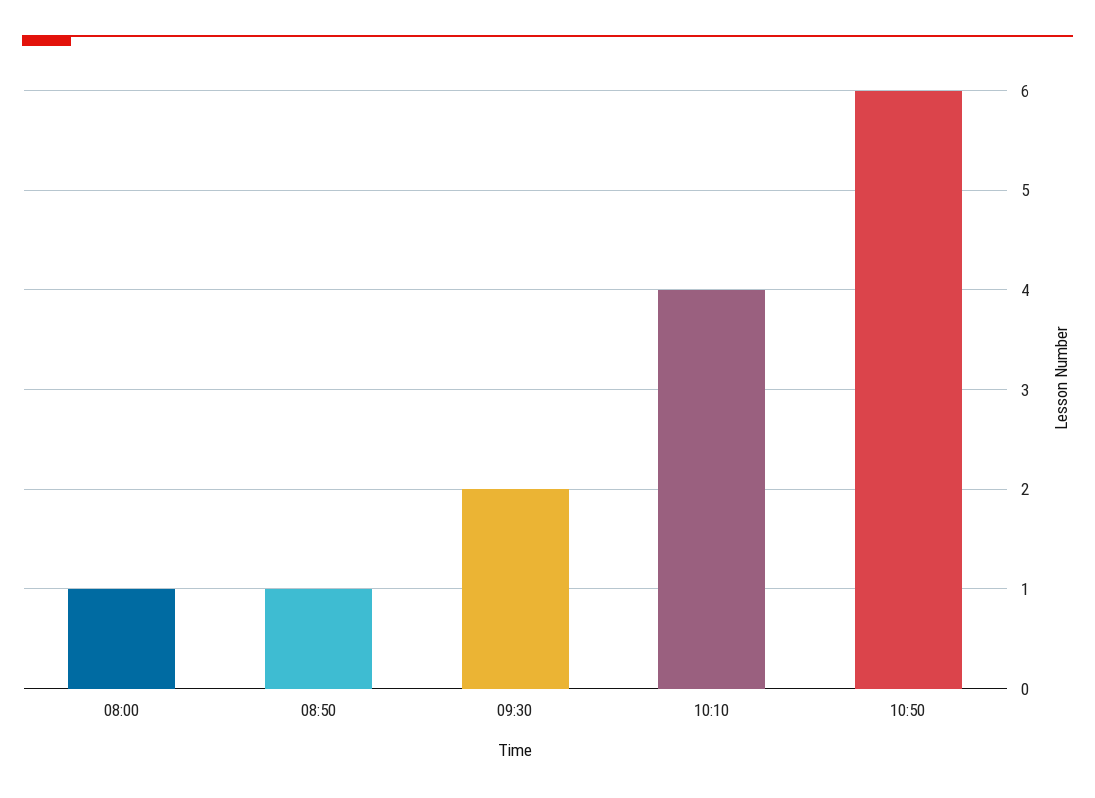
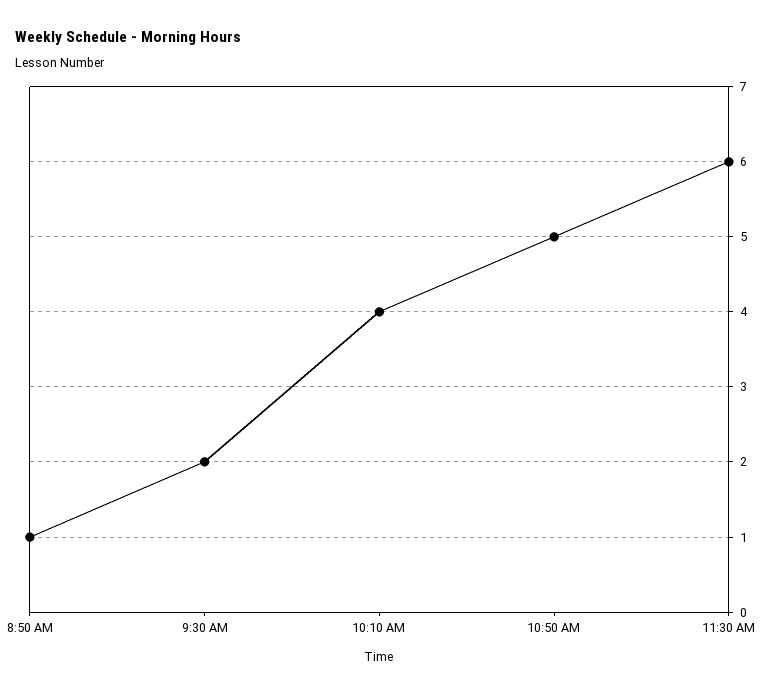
08:00: 1 -> none
10:50: 6 -> 5
11:30 AM: none -> 6

